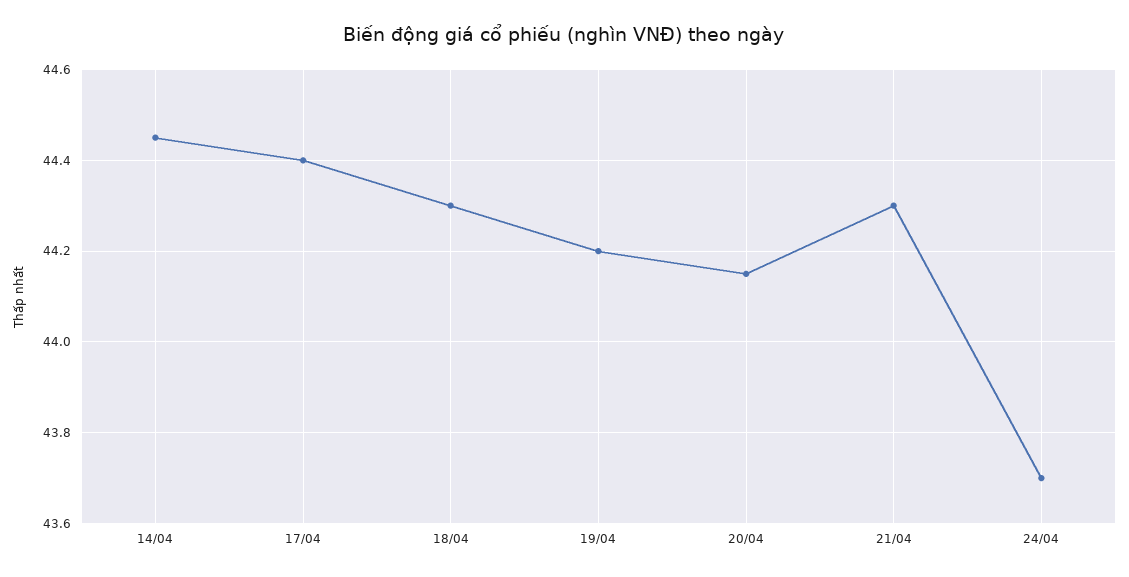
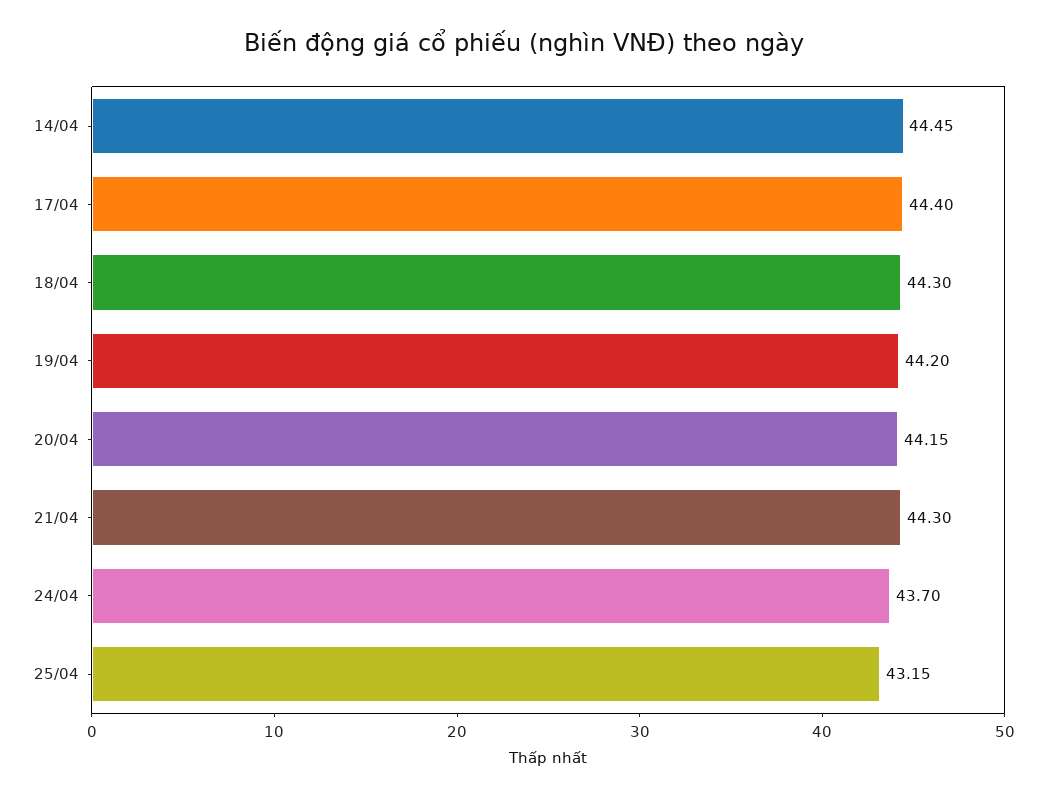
25/04: none -> 43.15

